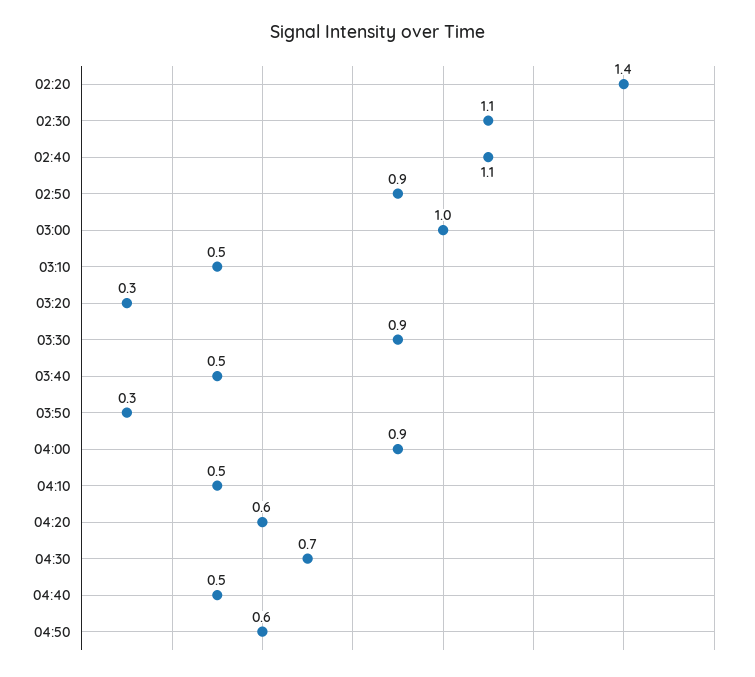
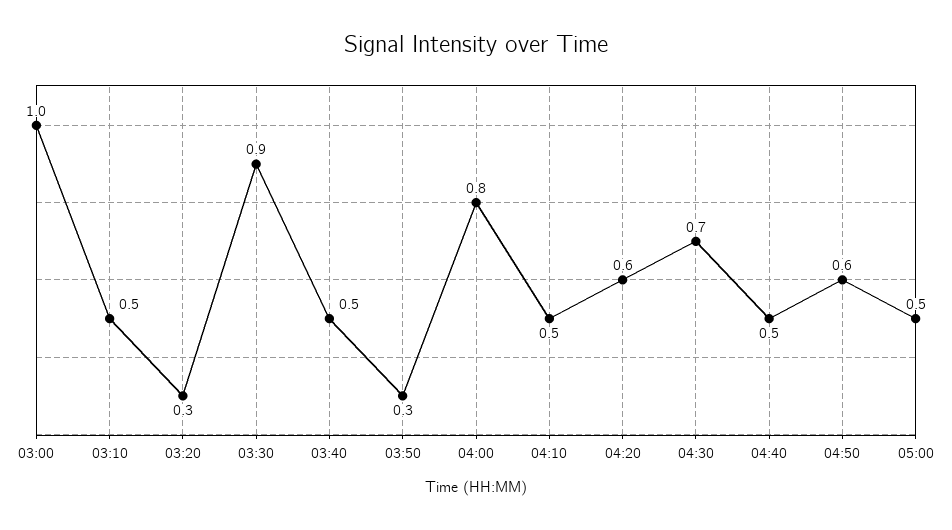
02:20: 1.4 -> none
02:30: 1.1 -> none
02:40: 1.1 -> none
02:50: 0.9 -> none
04:00: 0.9 -> 0.8
05:00: none -> 0.5

